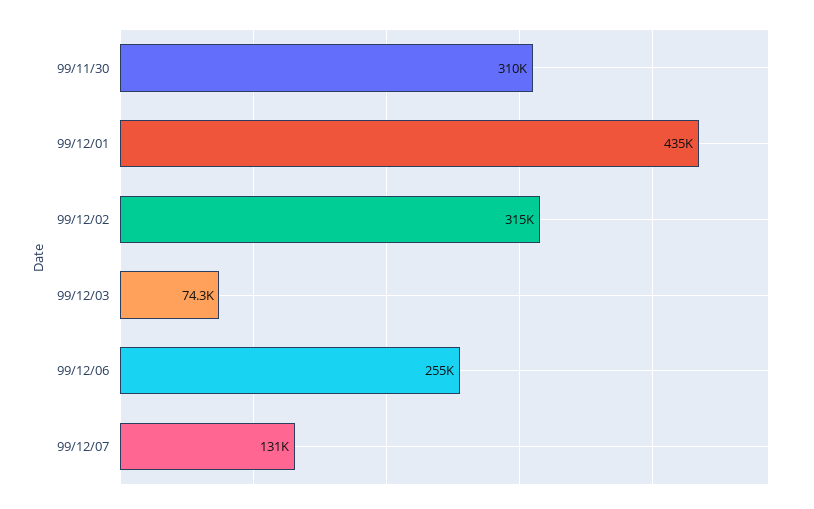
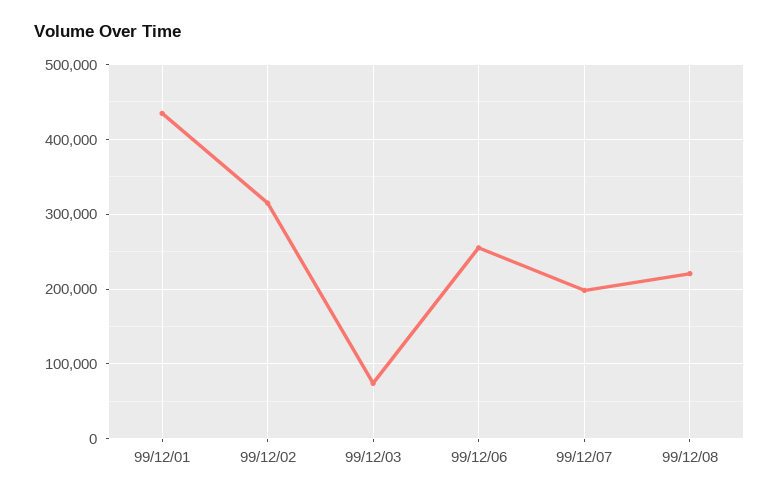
99/11/30: 310000 -> none
99/12/07: 131000 -> 200000
99/12/08: none -> 220000

